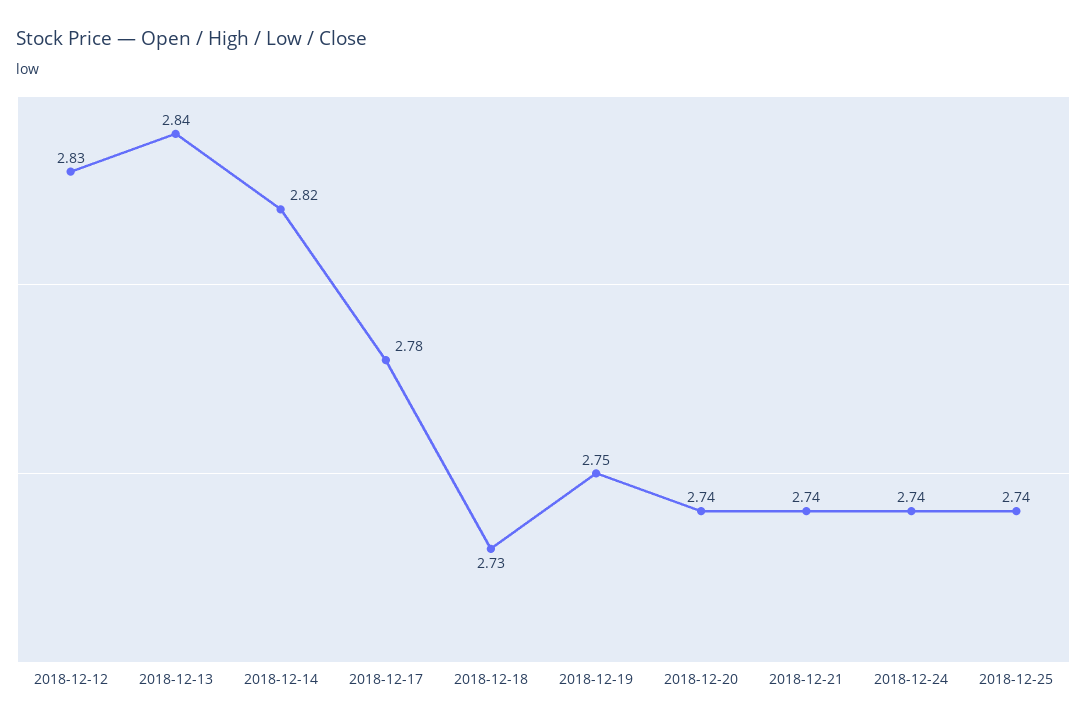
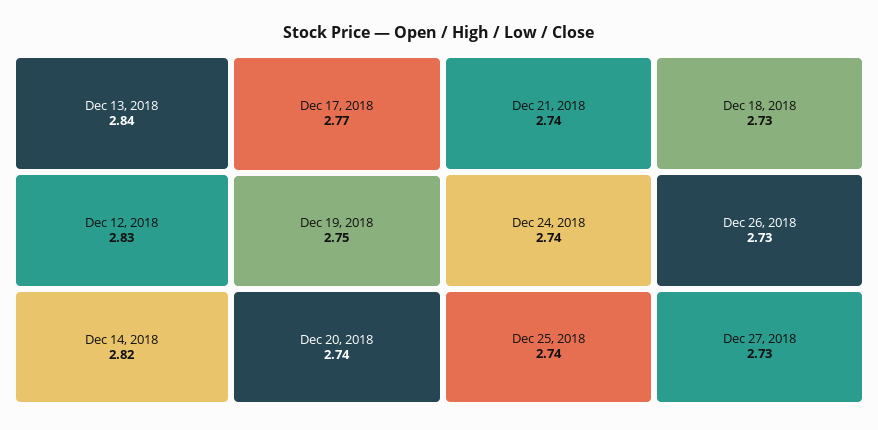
2018-12-17: 2.78 -> 2.77
Dec 26, 2018: none -> 2.73
Dec 27, 2018: none -> 2.73

